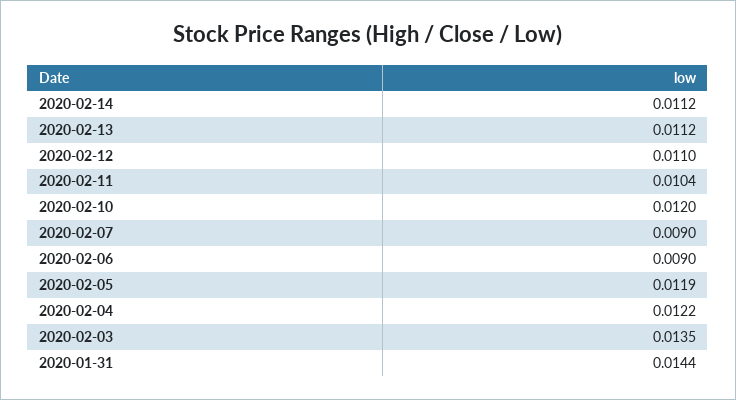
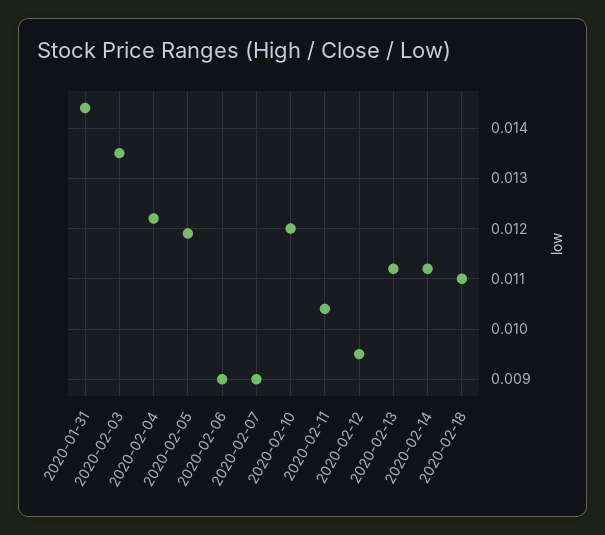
2020-02-12: 0.011 -> 0.0095
2020-02-18: none -> 0.011

